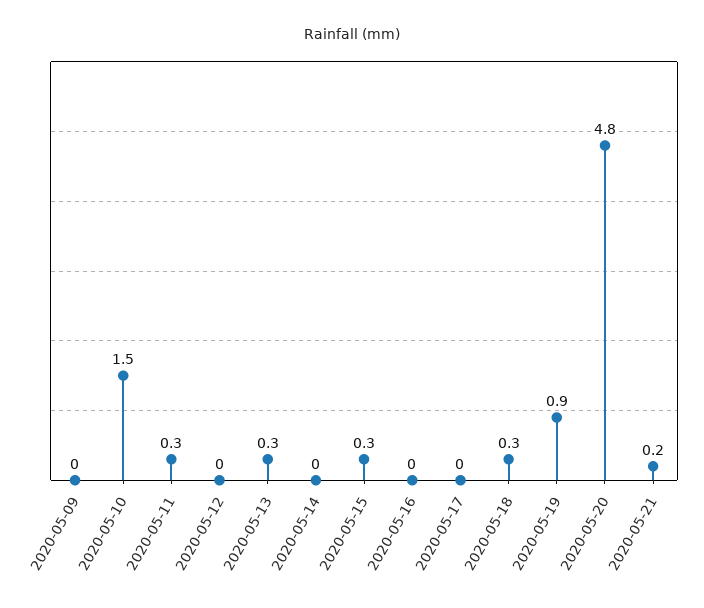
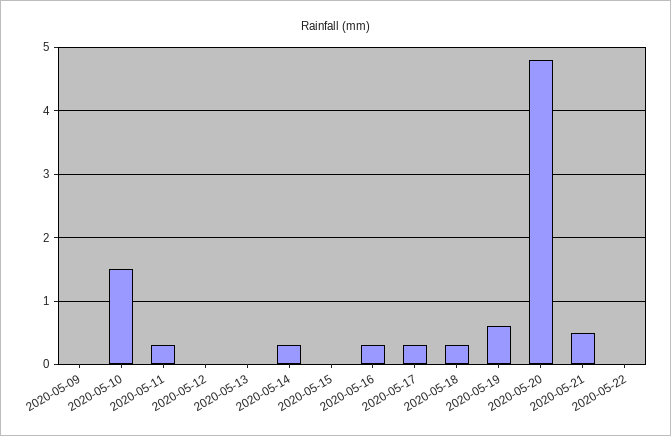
2020-05-13: 0.3 -> 0
2020-05-14: 0 -> 0.3
2020-05-15: 0.3 -> 0
2020-05-16: 0 -> 0.3
2020-05-17: 0 -> 0.3
2020-05-19: 0.9 -> 0.6
2020-05-21: 0.2 -> 0.5
2020-05-22: none -> 0

